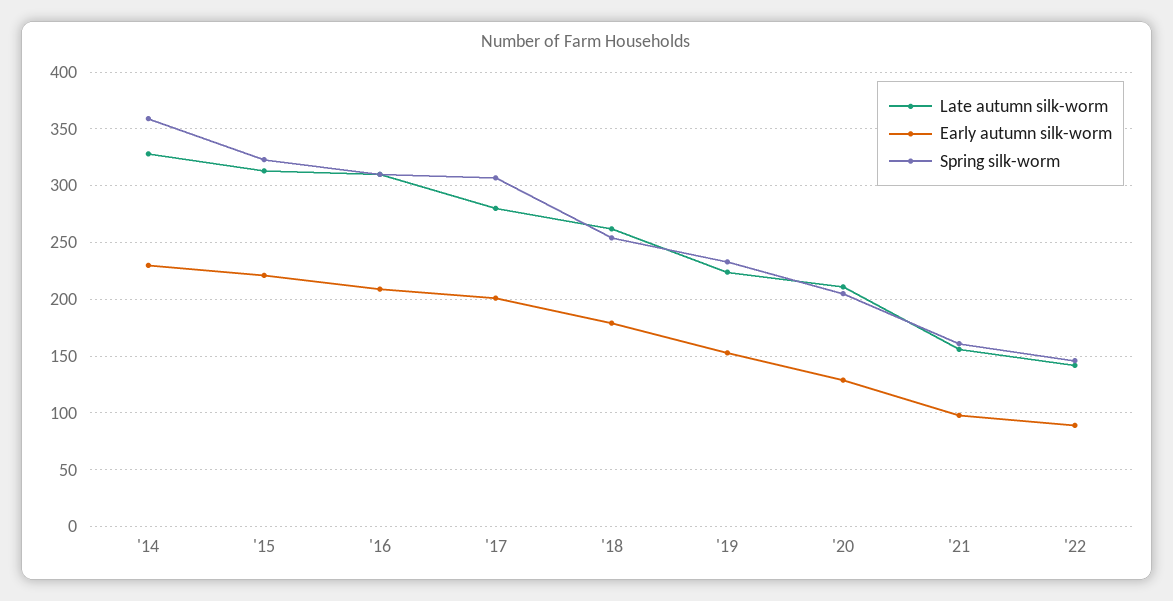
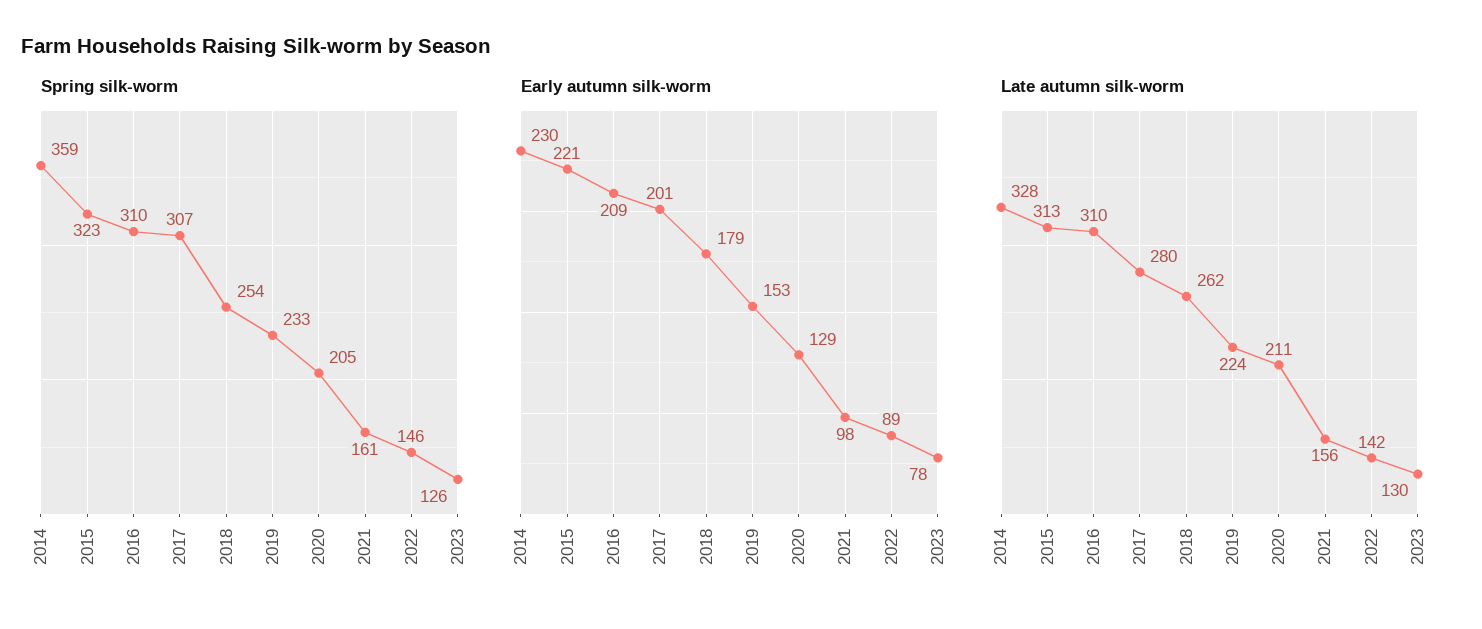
Spring silk-worm, 2023: none -> 126
Early autumn silk-worm, 2023: none -> 78
Late autumn silk-worm, 2023: none -> 130

